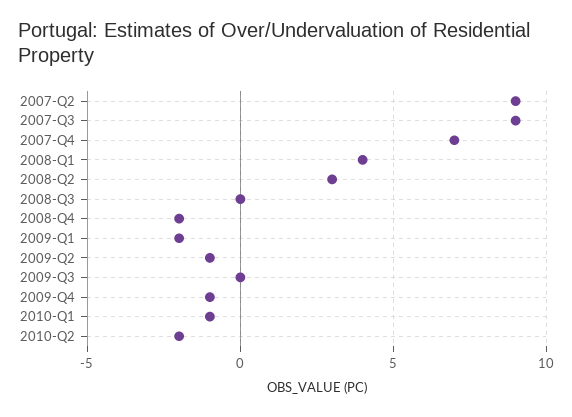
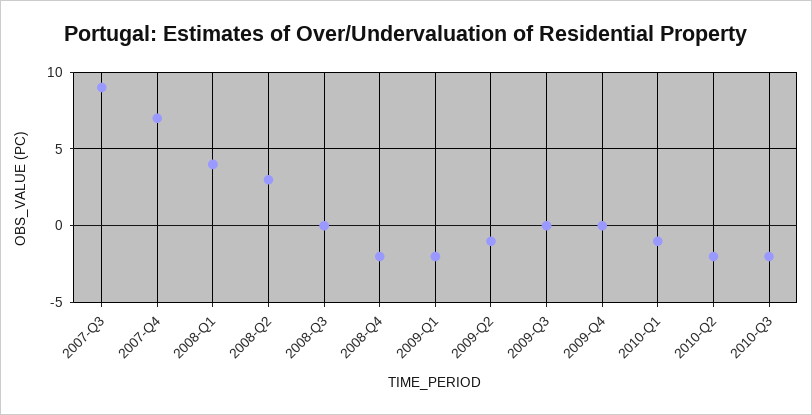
2007-Q2: 9 -> none
2009-Q4: -1 -> 0
2010-Q3: none -> -2

